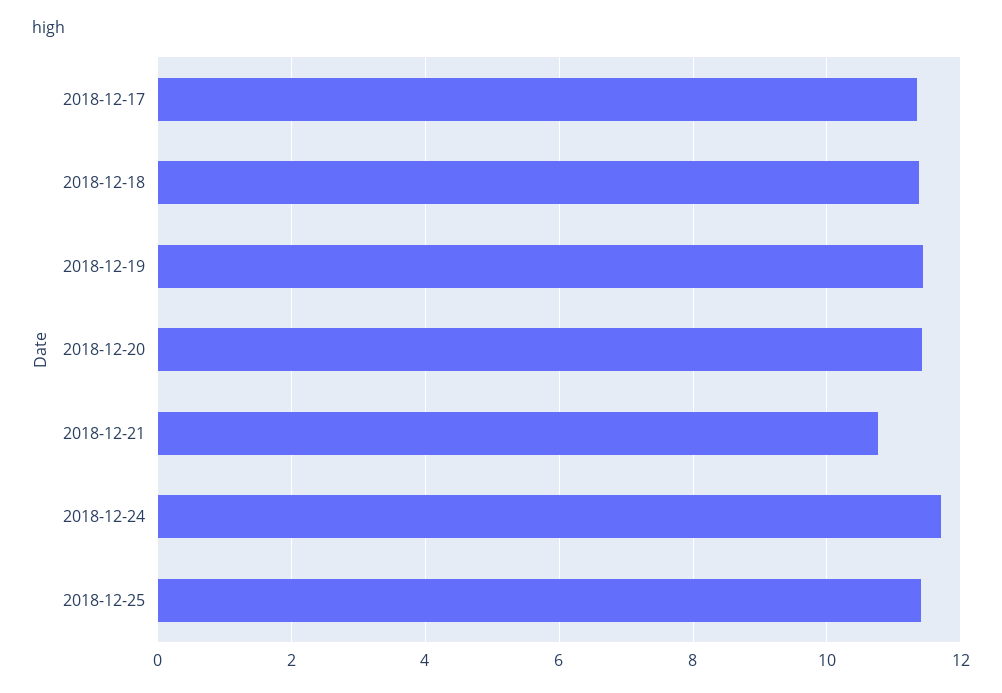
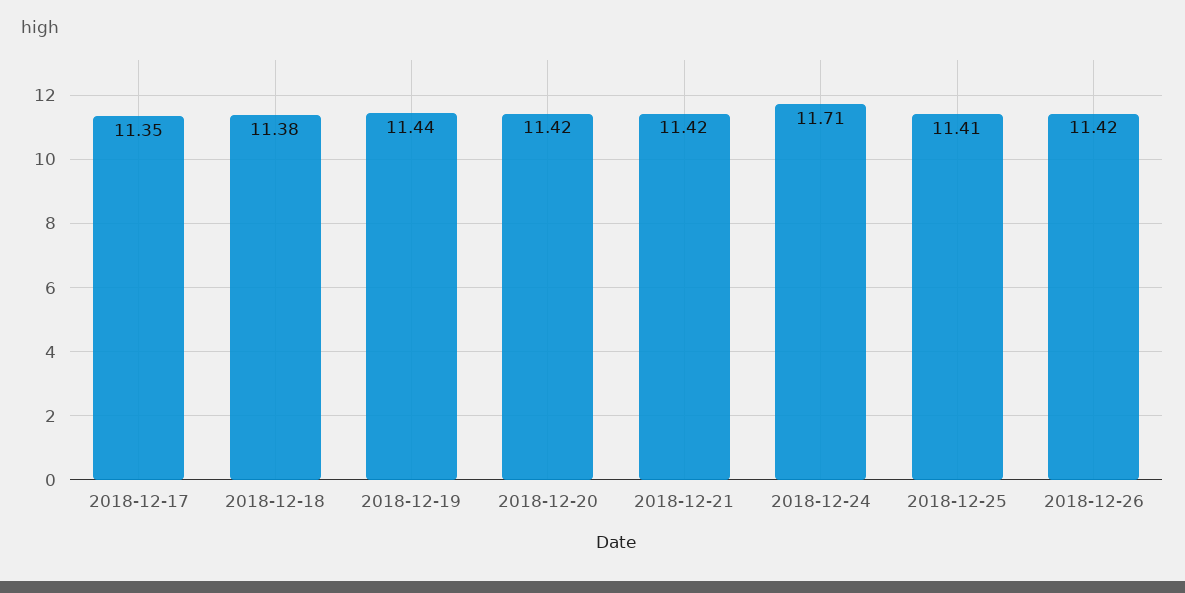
2018-12-21: 10.8 -> 11.42
2018-12-26: none -> 11.42

